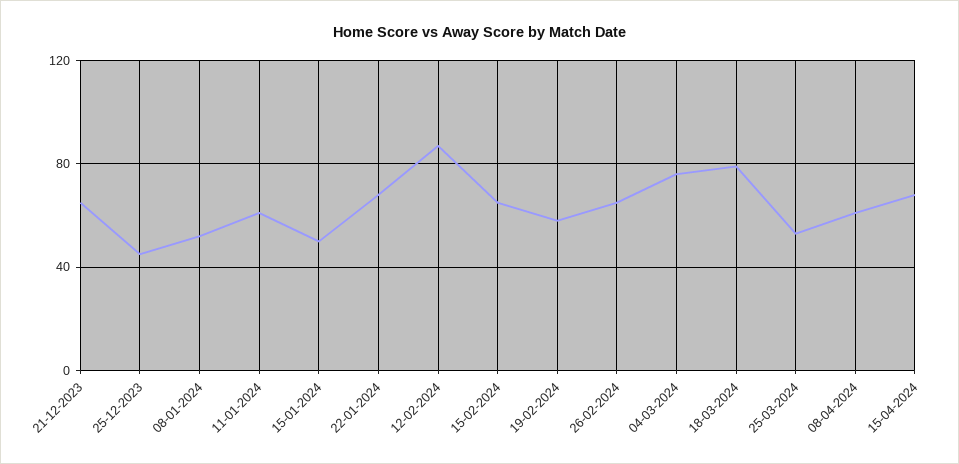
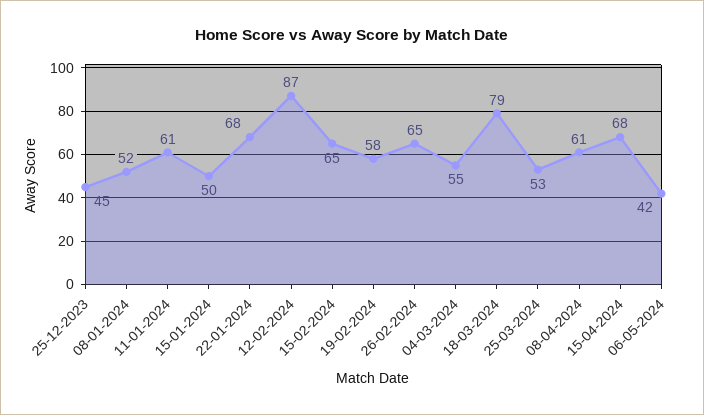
21-12-2023: 65 -> none
04-03-2024: 75 -> 55
06-05-2024: none -> 42

